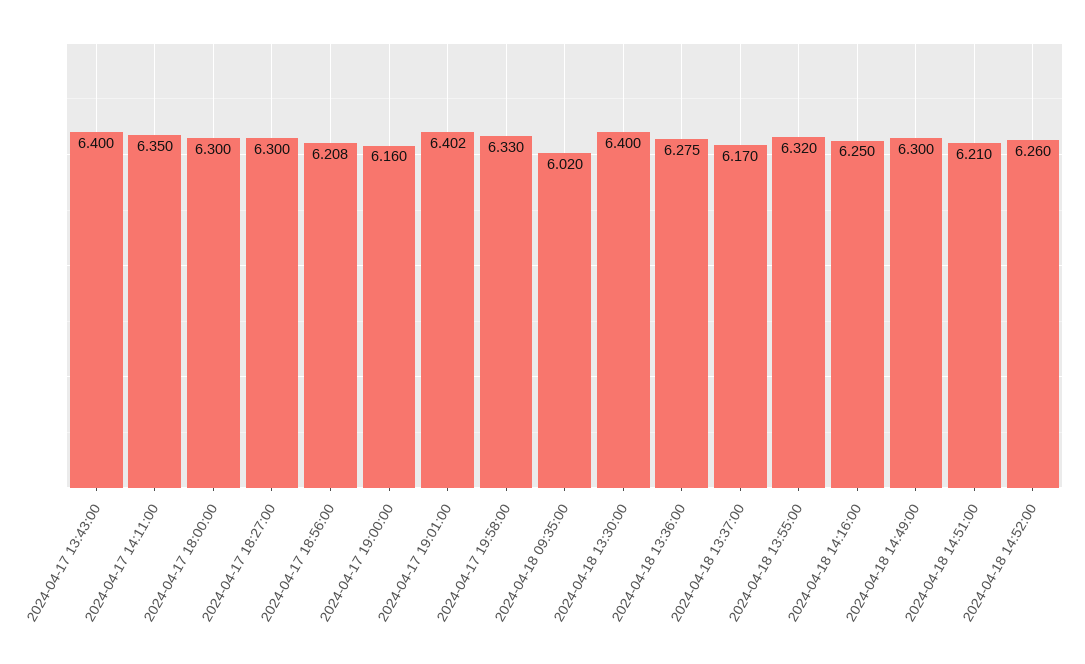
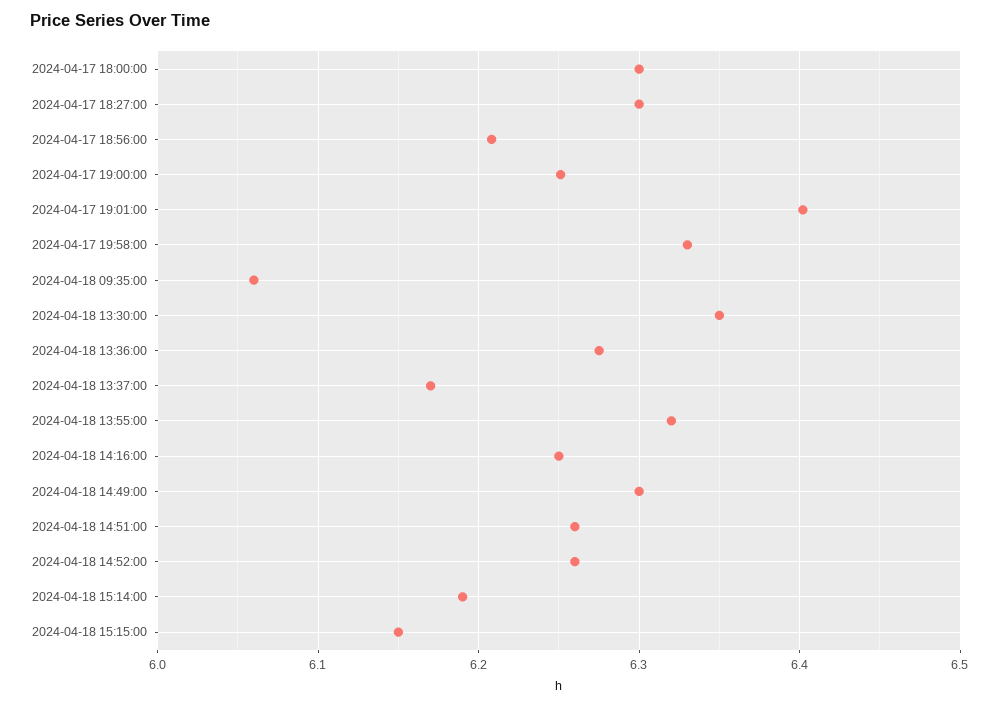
2024-04-17 13:43:00: 6.4 -> none
2024-04-17 14:11:00: 6.35 -> none
2024-04-17 19:00:00: 6.16 -> 6.25
2024-04-18 09:35:00: 6.02 -> 6.06
2024-04-18 13:30:00: 6.4 -> 6.35
2024-04-18 14:51:00: 6.21 -> 6.26
2024-04-18 15:14:00: none -> 6.19
2024-04-18 15:15:00: none -> 6.15

